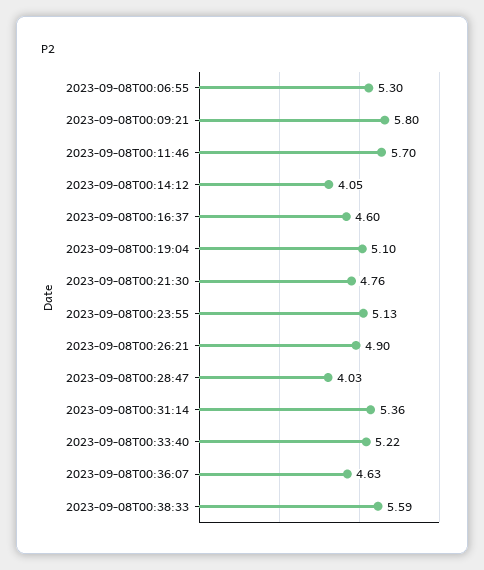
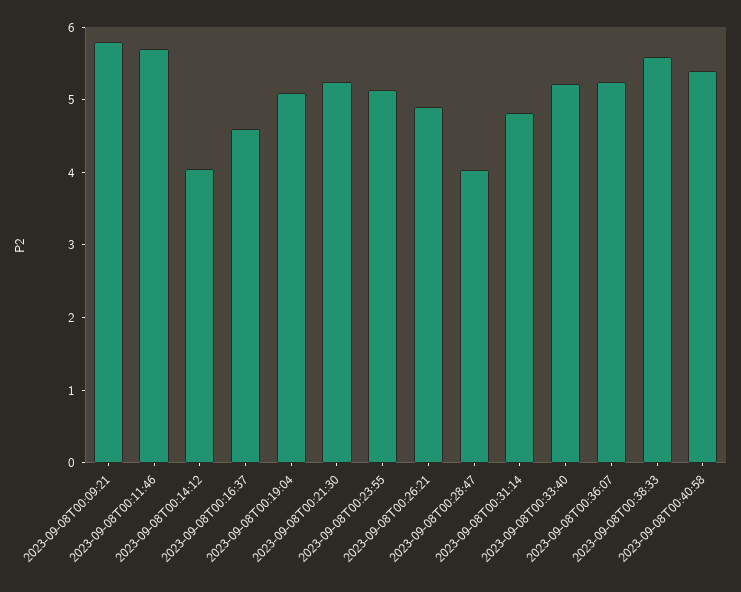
2023-09-08T00:06:55: 5.3 -> none
2023-09-08T00:21:30: 4.76 -> 5.2
2023-09-08T00:31:14: 5.36 -> 4.8
2023-09-08T00:36:07: 4.63 -> 5.2
2023-09-08T00:40:58: none -> 5.4

